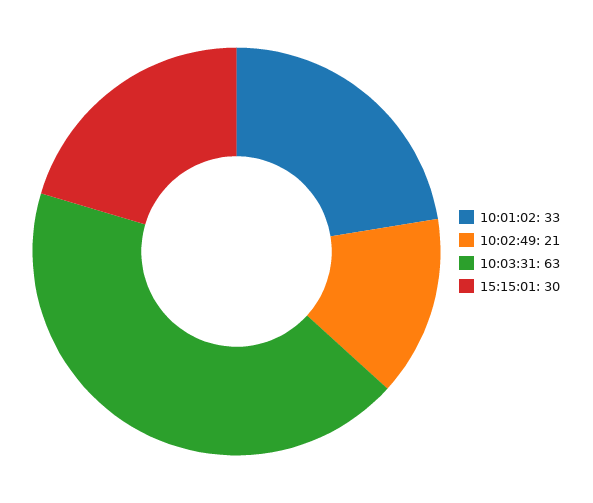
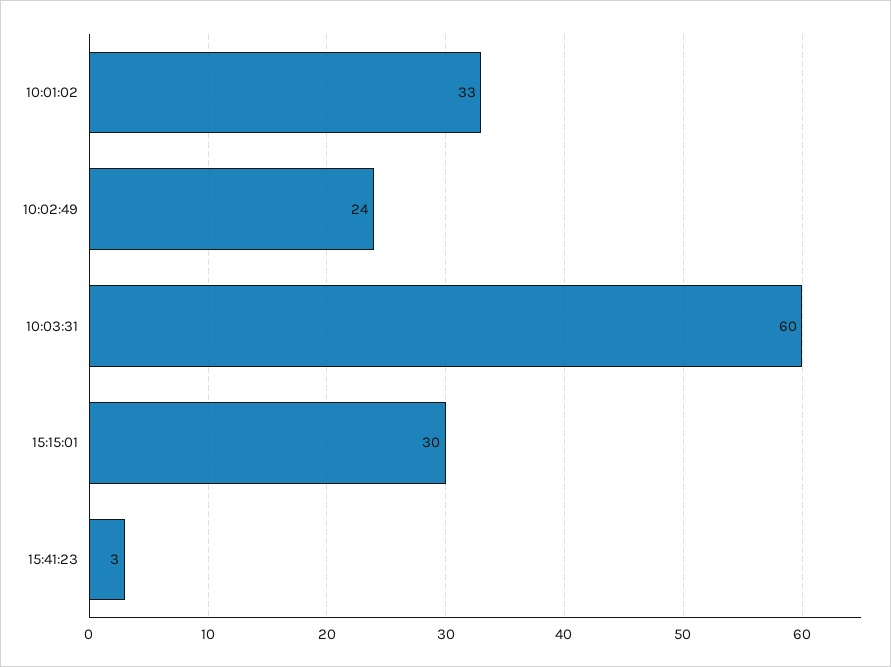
10:02:49: 21 -> 24
10:03:31: 63 -> 60
15:41:23: none -> 3

